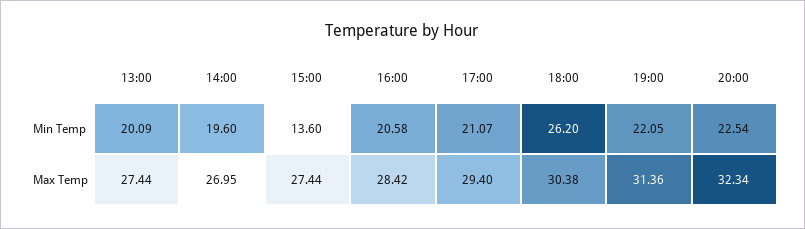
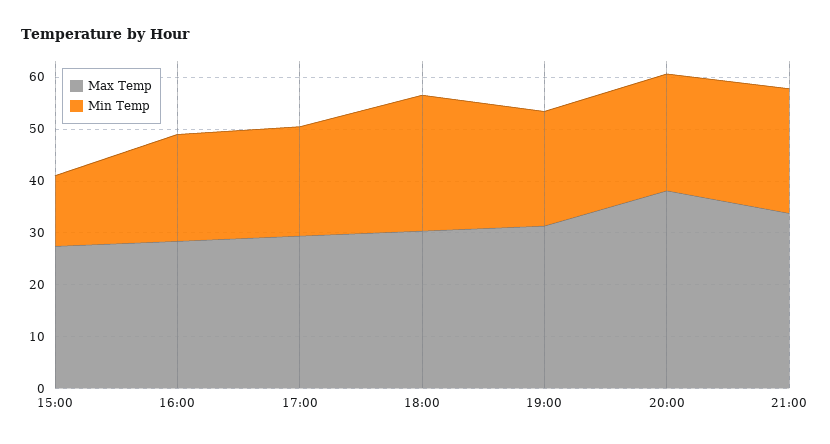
Min Temp, 13:00: 20.09 -> none
Min Temp, 14:00: 19.6 -> none
Max Temp, 13:00: 27.44 -> none
Max Temp, 14:00: 26.95 -> none
Max Temp, 20:00: 32.34 -> 38
Max Temp, 21:00: none -> 34
Min Temp, 21:00: none -> 24

